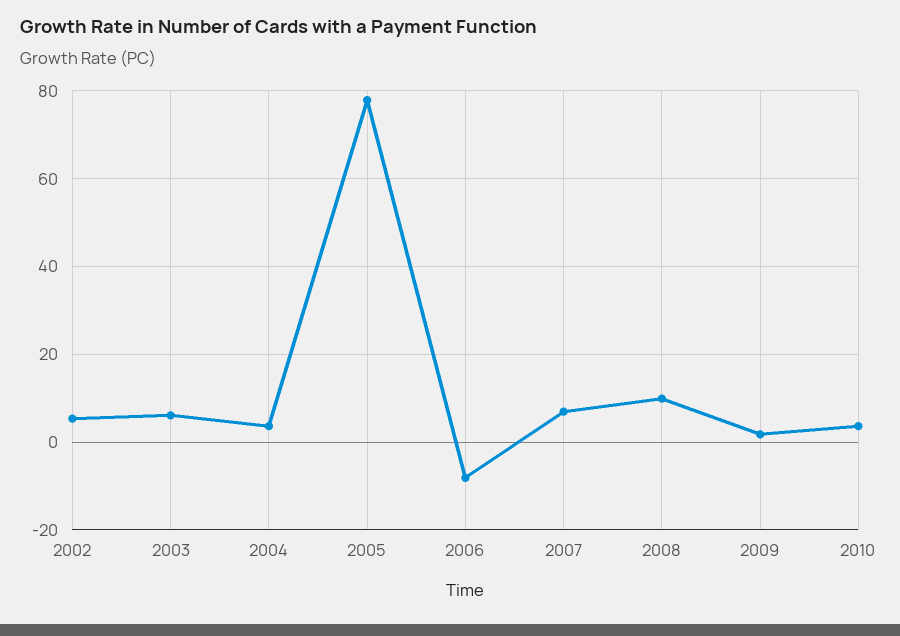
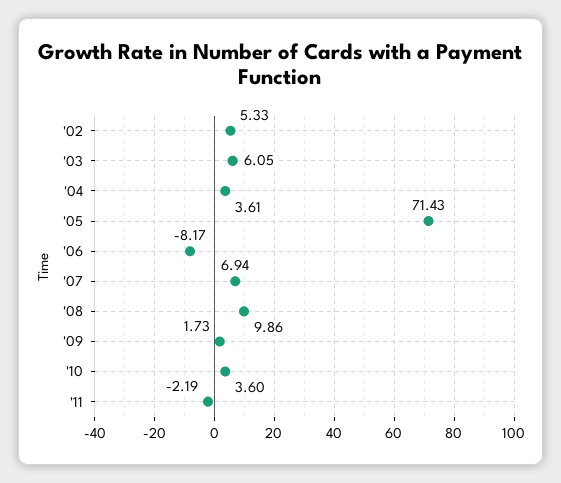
2005: 78 -> 71.43
'11: none -> -2.19

